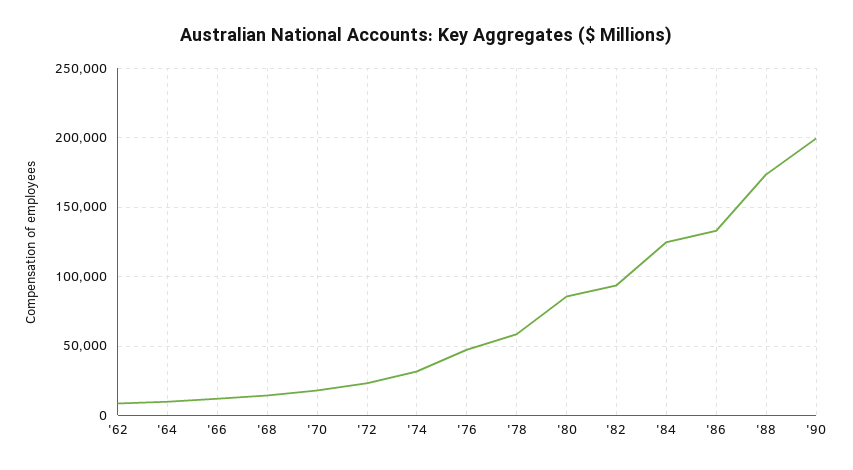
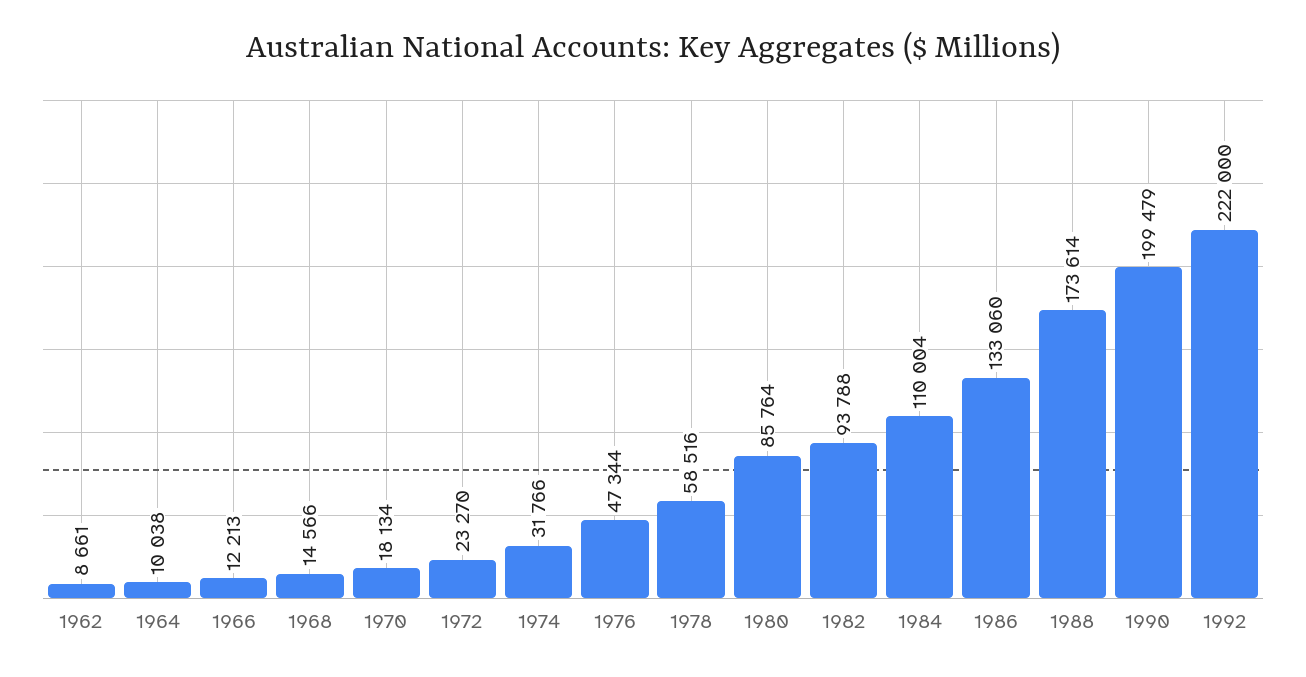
'84: 125000 -> 110004
1992: none -> 222000

